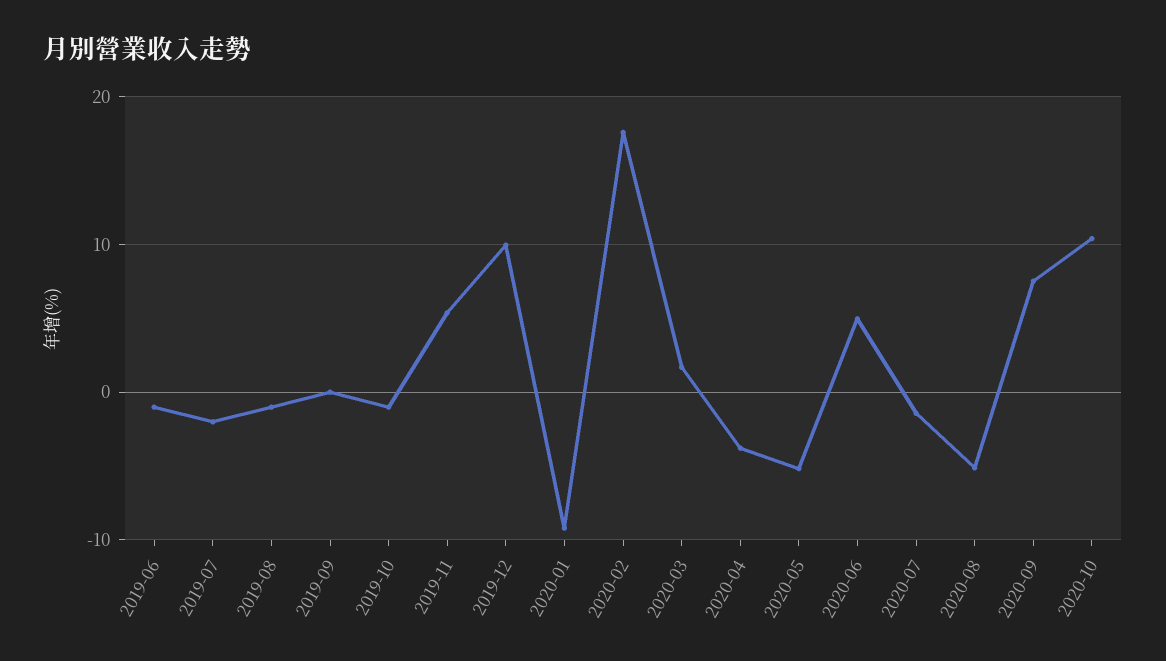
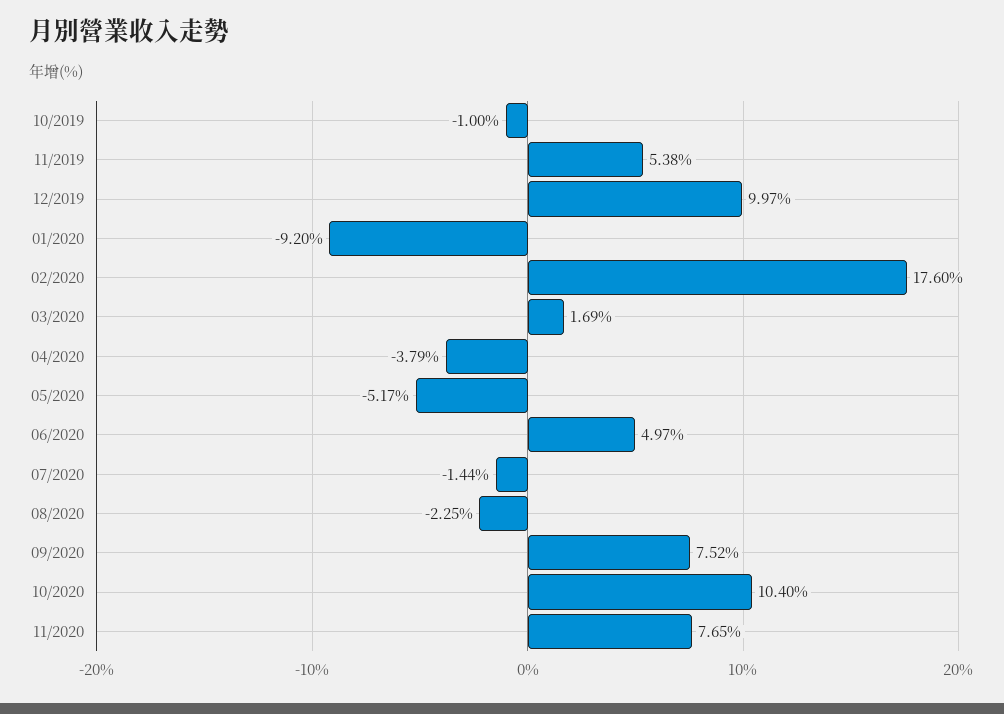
2019-06: -1 -> none
2019-07: -2 -> none
2019-08: -1 -> none
2019-09: 0 -> none
2020-08: -5 -> -2.25
11/2020: none -> 7.65

